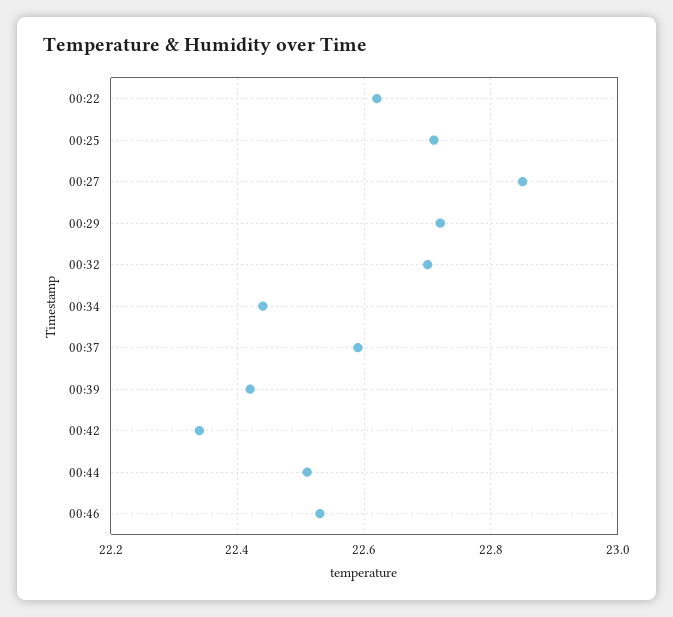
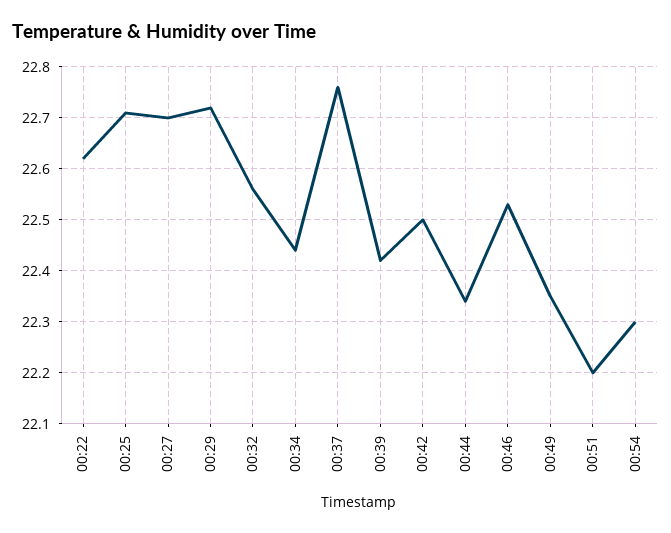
00:27: 22.85 -> 22.7
00:32: 22.7 -> 22.55
00:37: 22.6 -> 22.75
00:42: 22.35 -> 22.5
00:44: 22.5 -> 22.35
00:49: none -> 22.35
00:51: none -> 22.2
00:54: none -> 22.3

